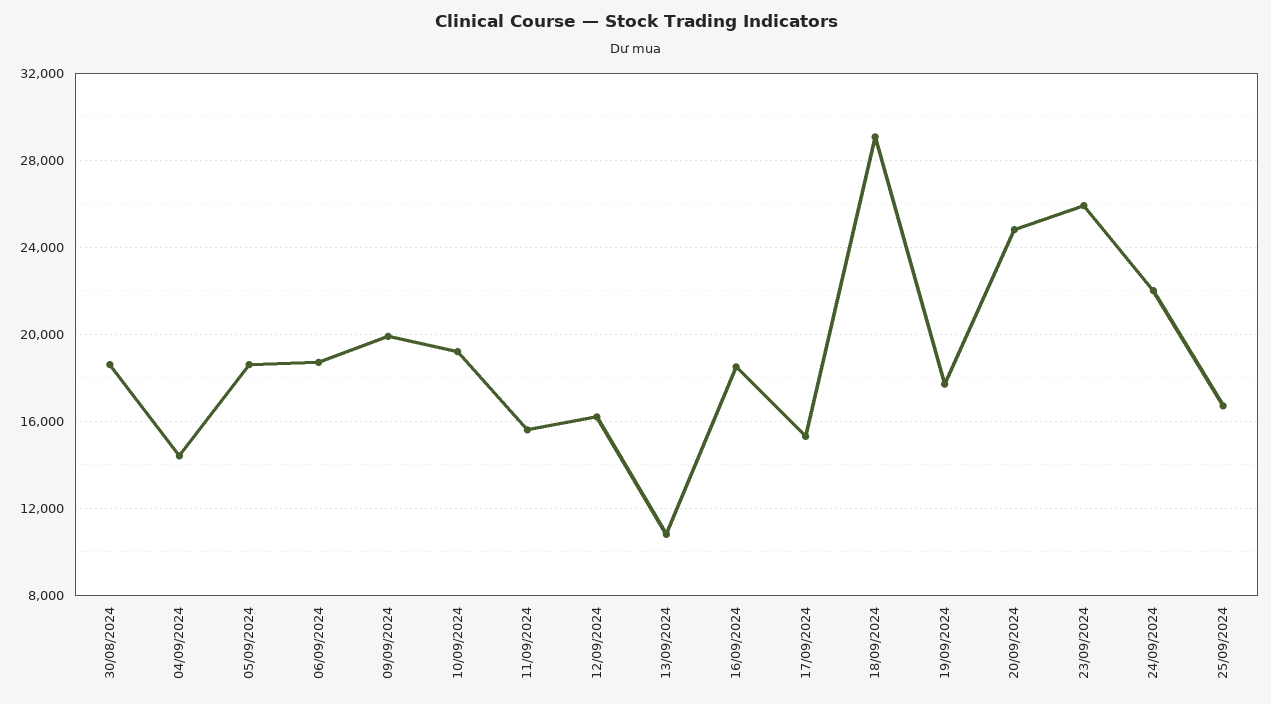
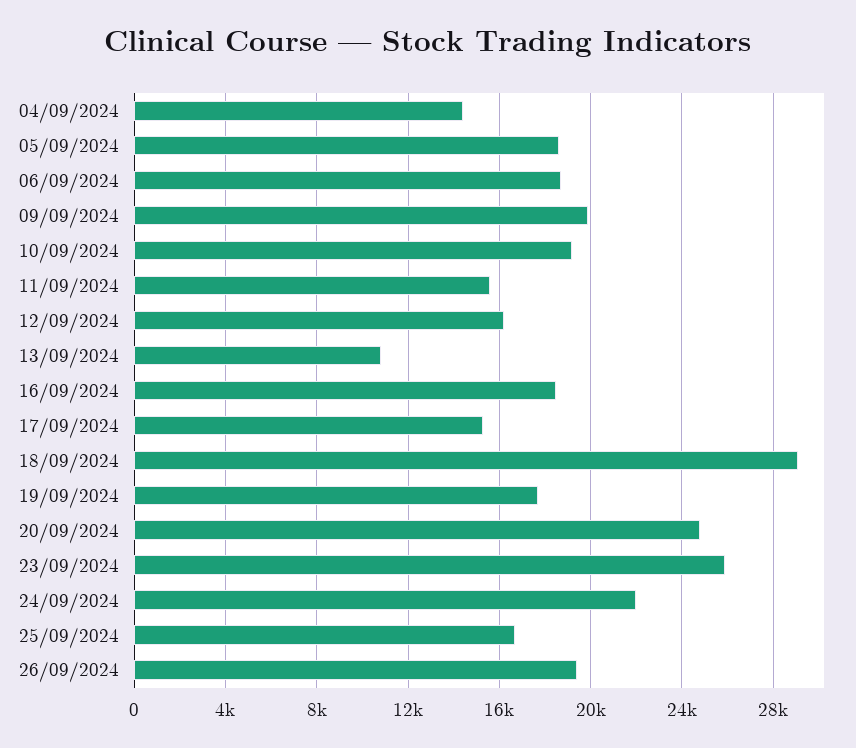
30/08/2024: 18500 -> none
26/09/2024: none -> 19500

